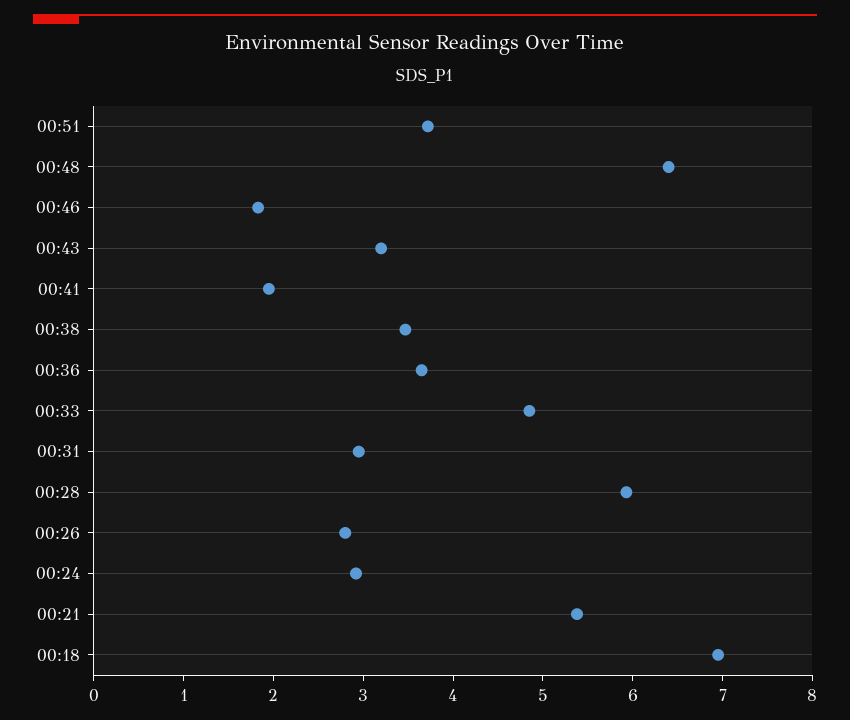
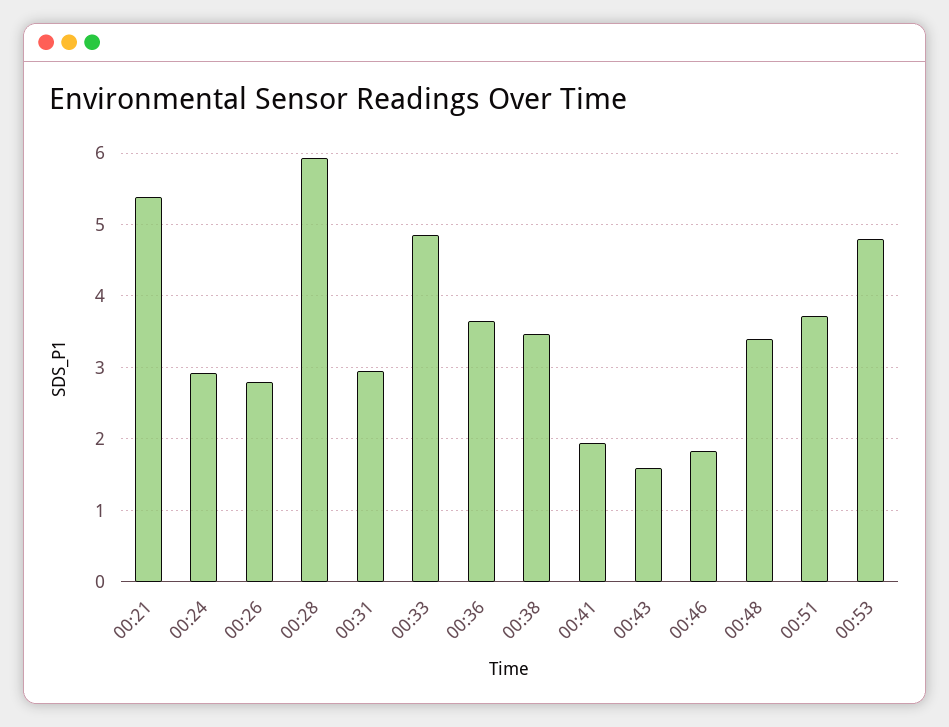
00:48: 6.4 -> 3.4
00:43: 3.2 -> 1.6
00:18: 7 -> none
00:53: none -> 4.8

